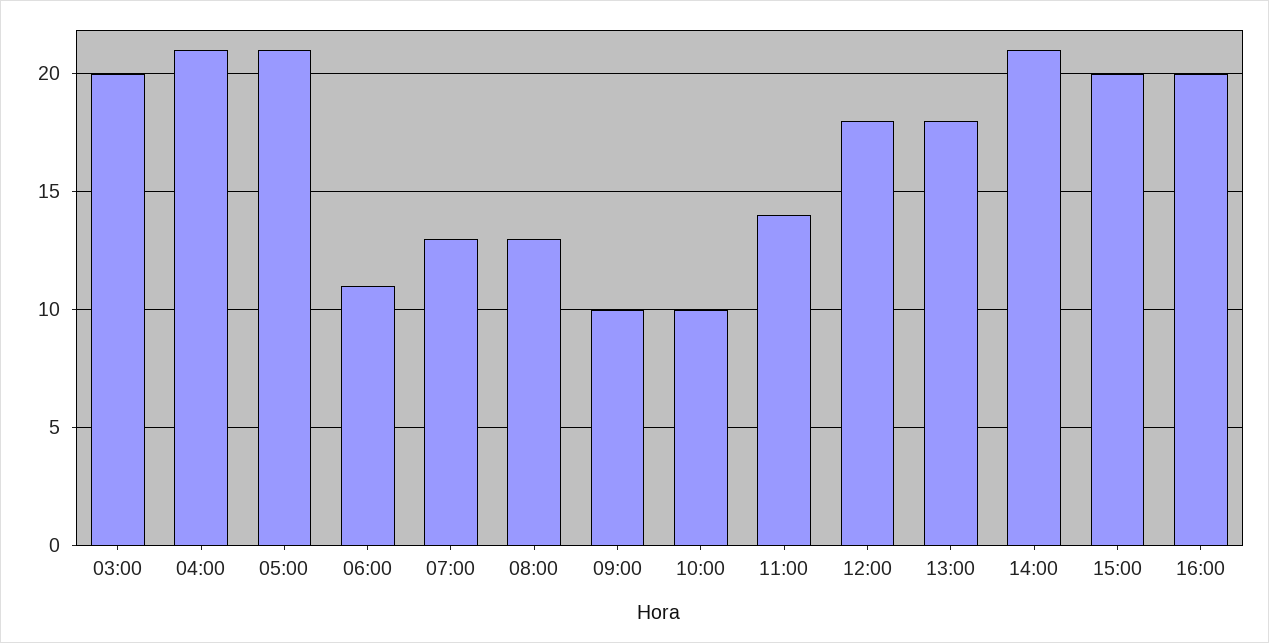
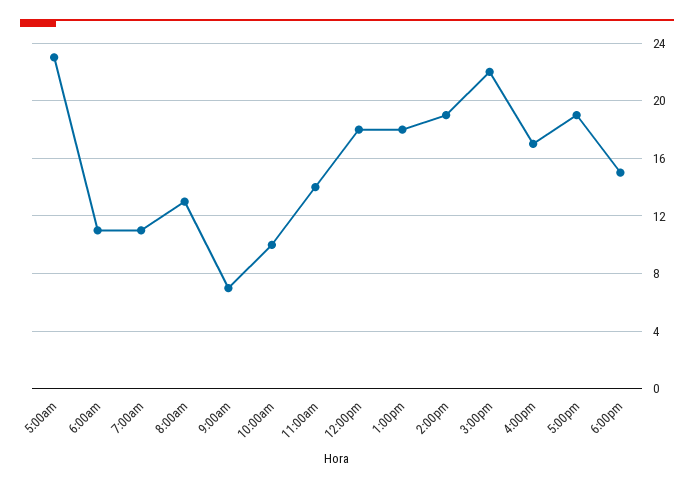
03:00: 20 -> none
04:00: 21 -> none
05:00: 21 -> 23
07:00: 13 -> 11
09:00: 10 -> 7
14:00: 21 -> 19
15:00: 20 -> 22
16:00: 20 -> 17
5:00pm: none -> 19
6:00pm: none -> 15

